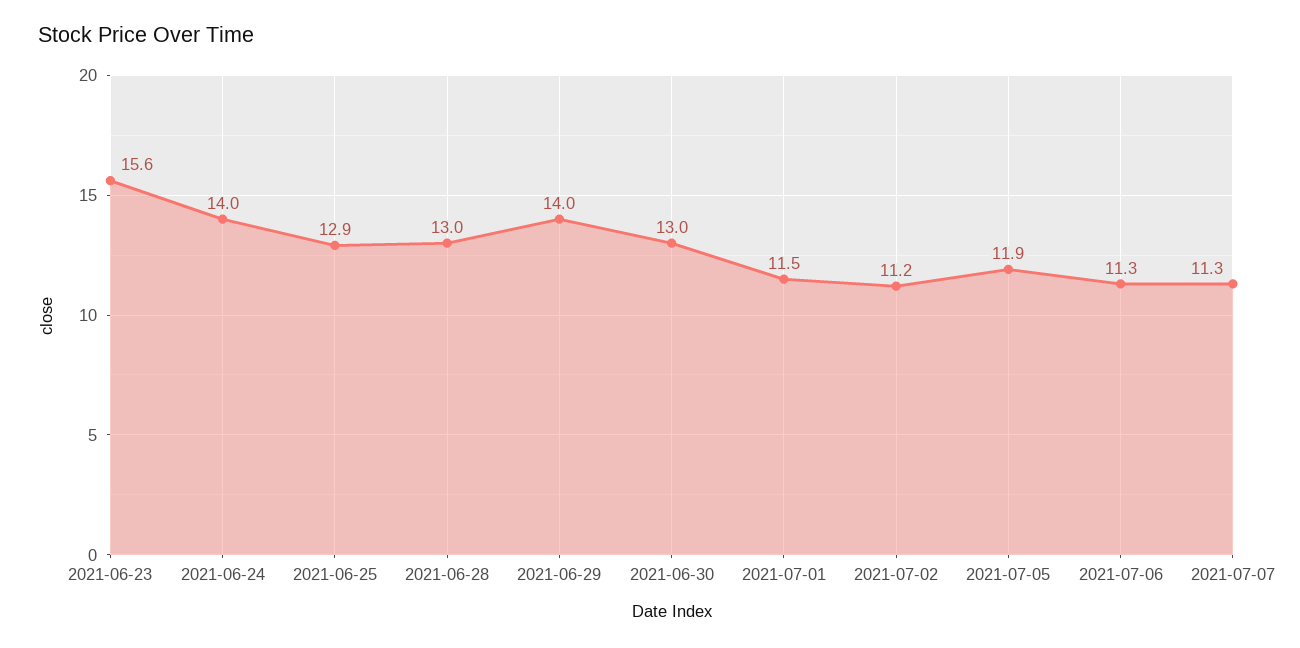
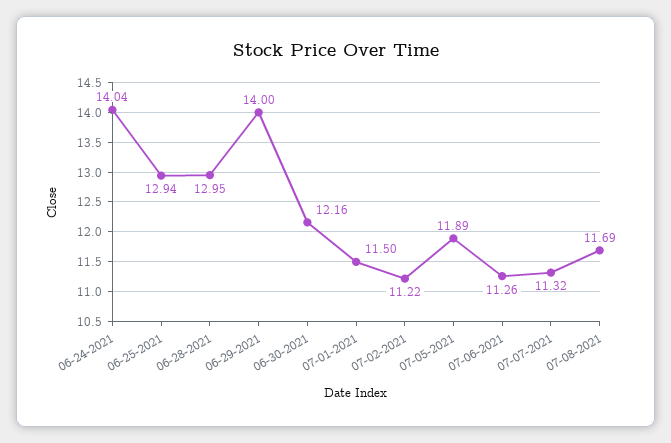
2021-06-23: 15.6 -> none
2021-06-30: 13 -> 12.16
07-08-2021: none -> 11.69

